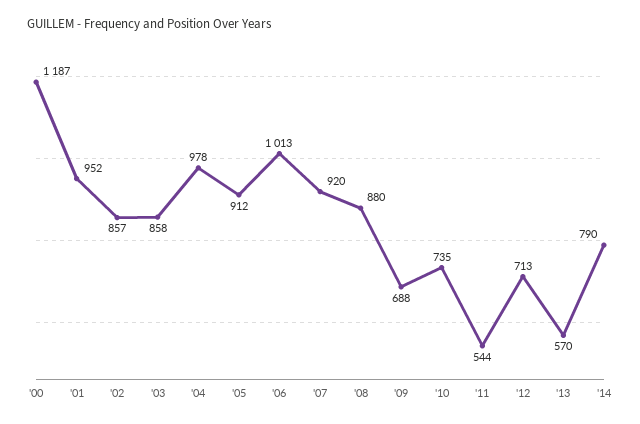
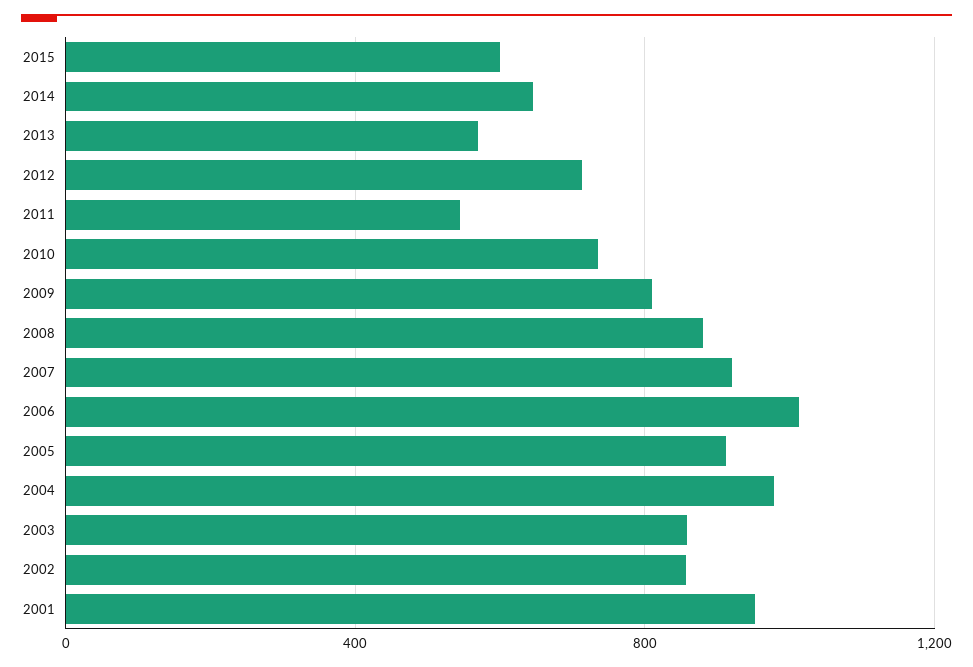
'00: 1187 -> none
'09: 688 -> 800
'14: 790 -> 650
2015: none -> 600

